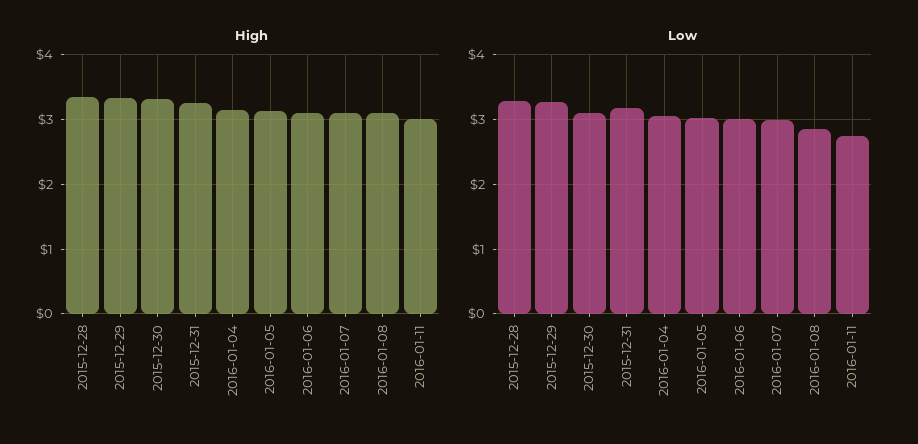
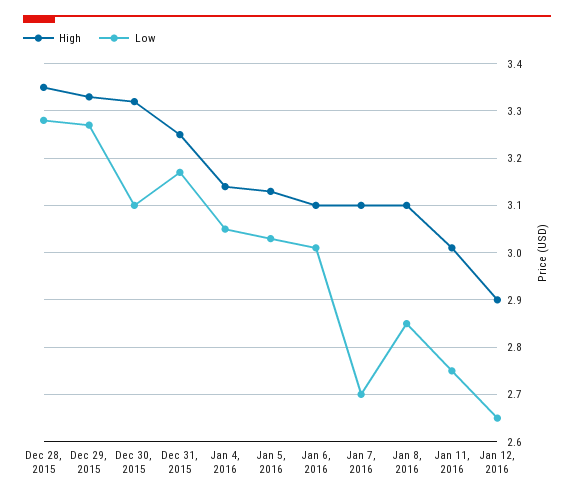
Low, 2016-01-07: 3 -> 2.7
High, Jan 12, 2016: none -> 2.9
Low, Jan 12, 2016: none -> 2.65

